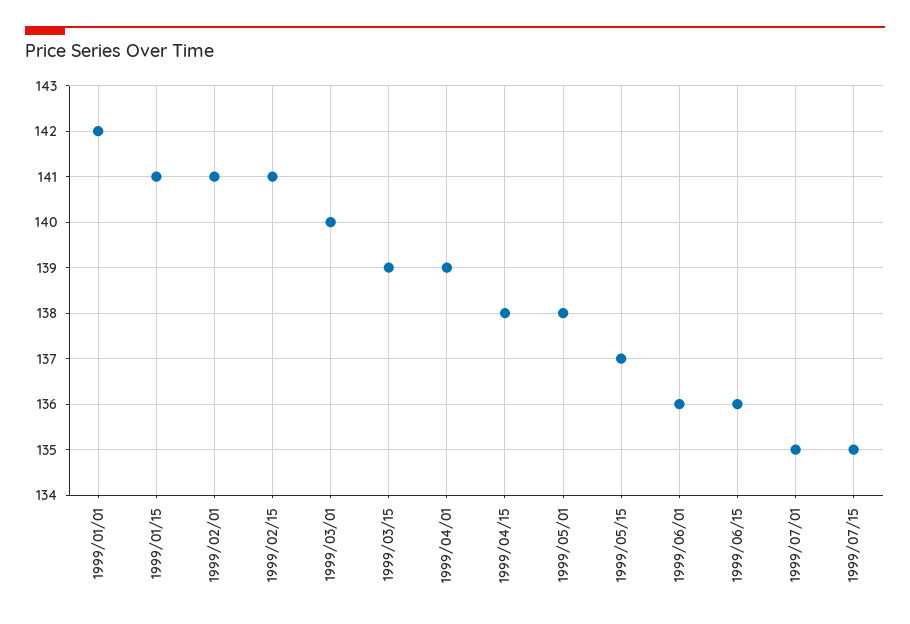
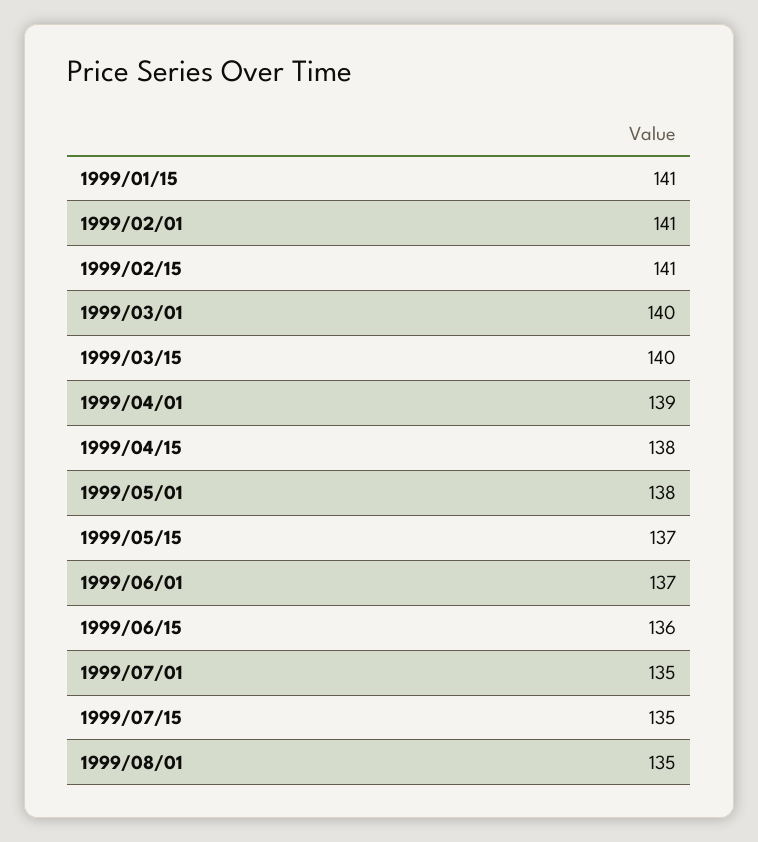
1999/01/01: 142 -> none
1999/03/15: 139 -> 140
1999/06/01: 136 -> 137
1999/08/01: none -> 135

